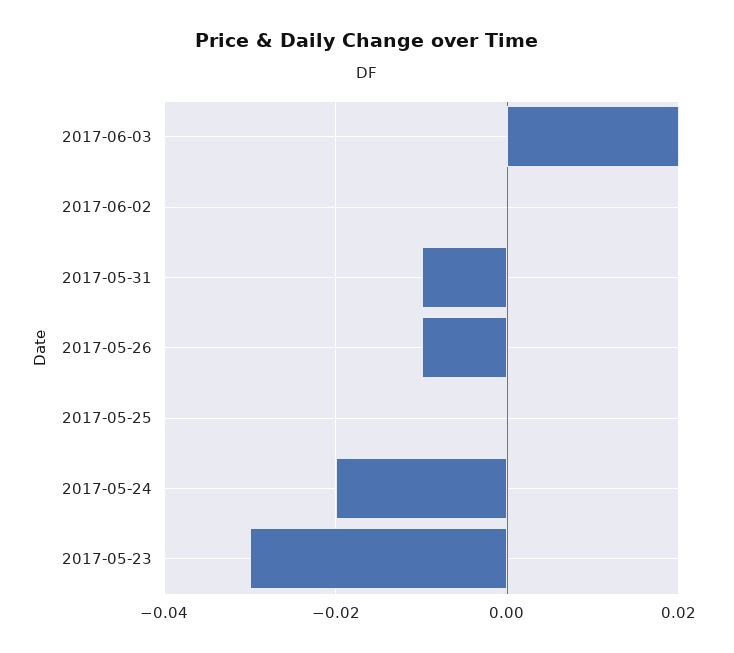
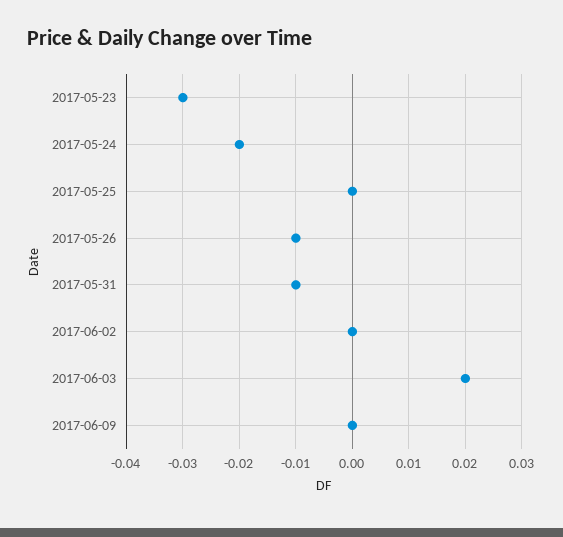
2017-06-09: none -> 0

